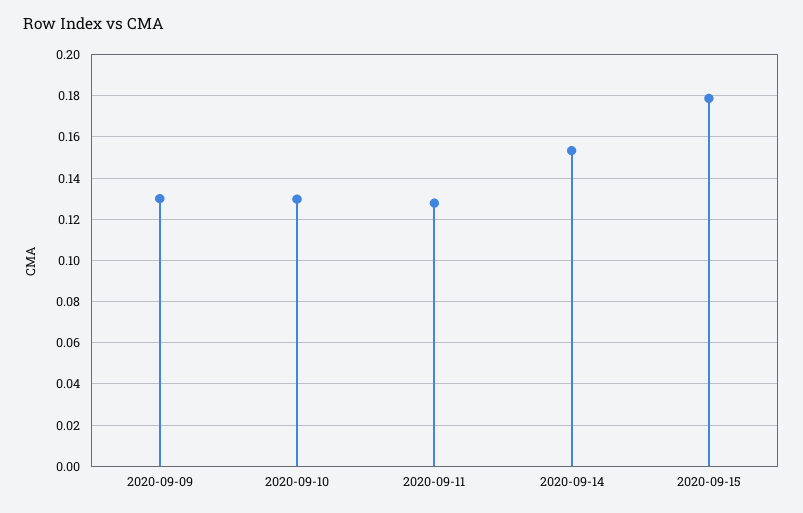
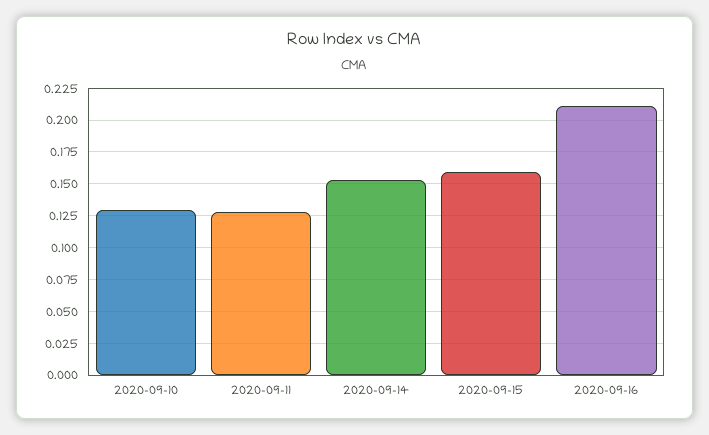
2020-09-09: 0.13 -> none
2020-09-15: 0.18 -> 0.16
2020-09-16: none -> 0.21

